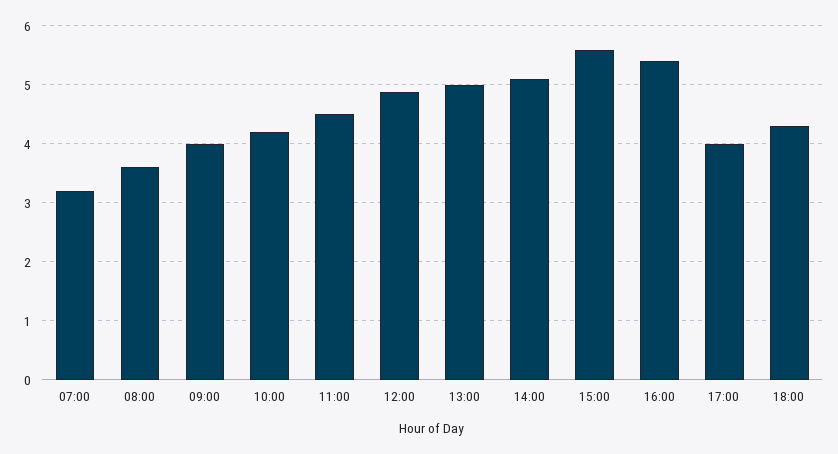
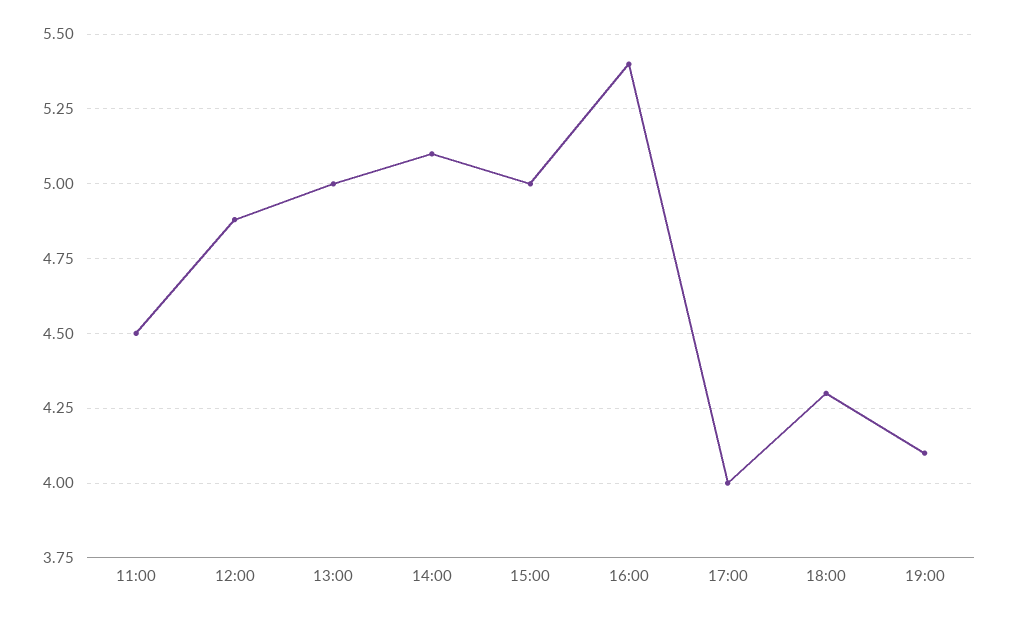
07:00: 3.2 -> none
08:00: 3.6 -> none
09:00: 4 -> none
10:00: 4.2 -> none
15:00: 5.6 -> 5
19:00: none -> 4.1

